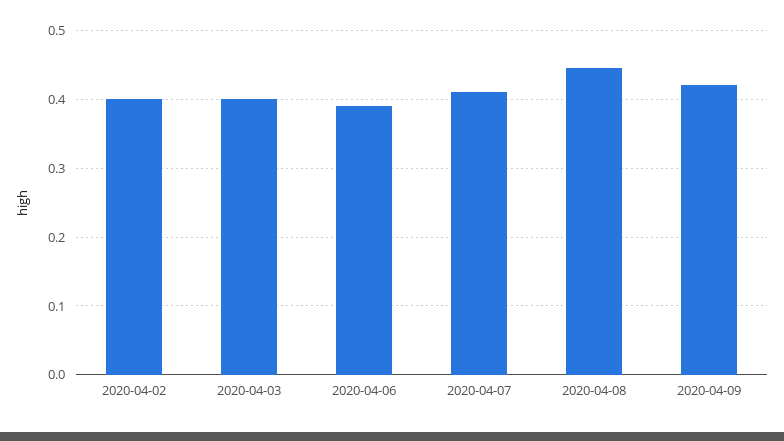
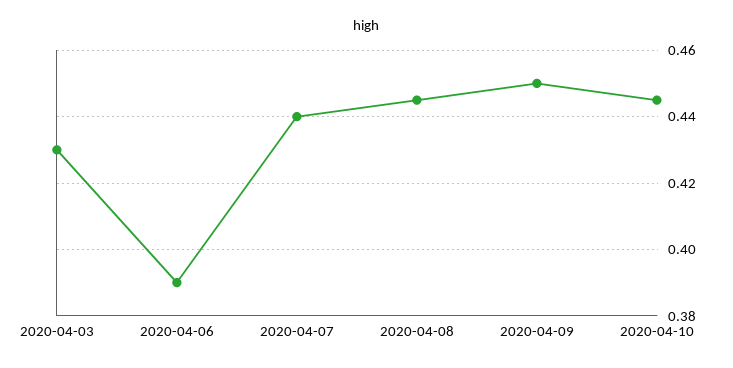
2020-04-02: 0.4 -> none
2020-04-03: 0.4 -> 0.43
2020-04-07: 0.41 -> 0.44
2020-04-09: 0.42 -> 0.45
2020-04-10: none -> 0.445

